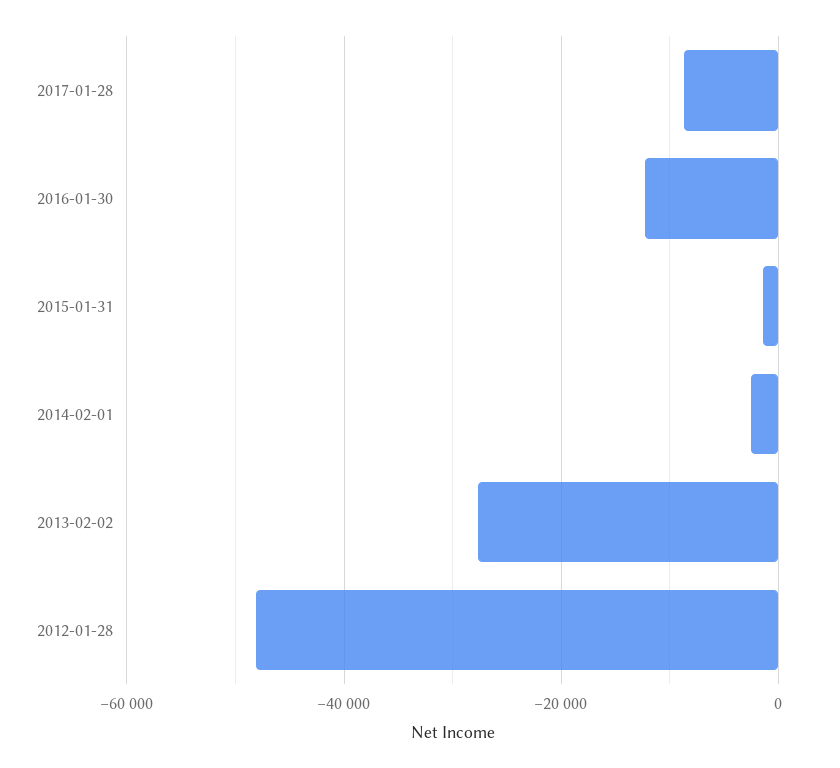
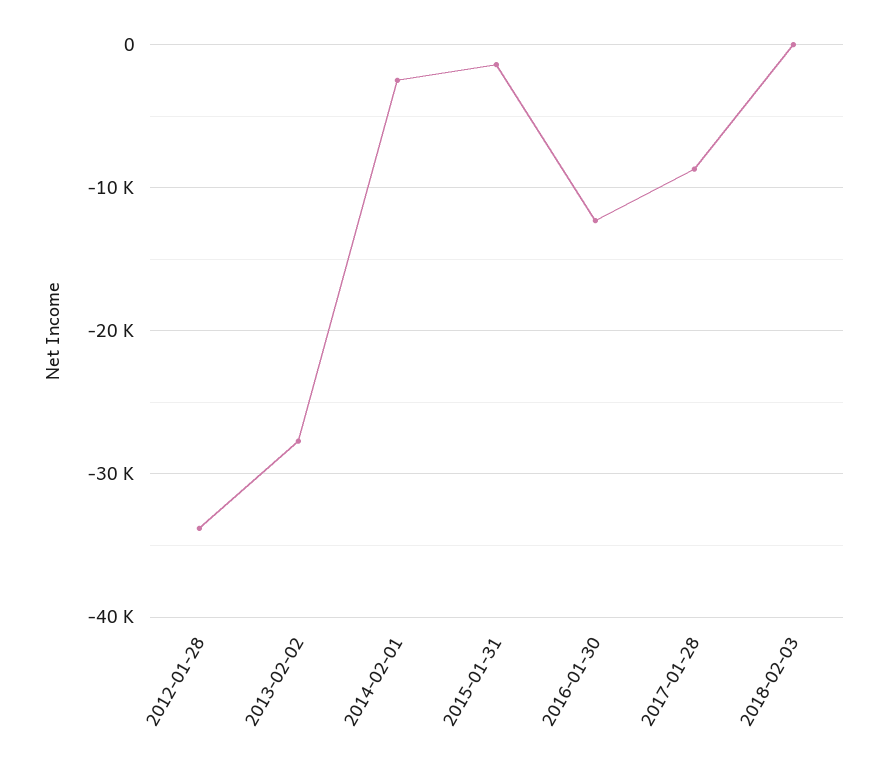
2012-01-28: -48000 -> -34000
2018-02-03: none -> 0

